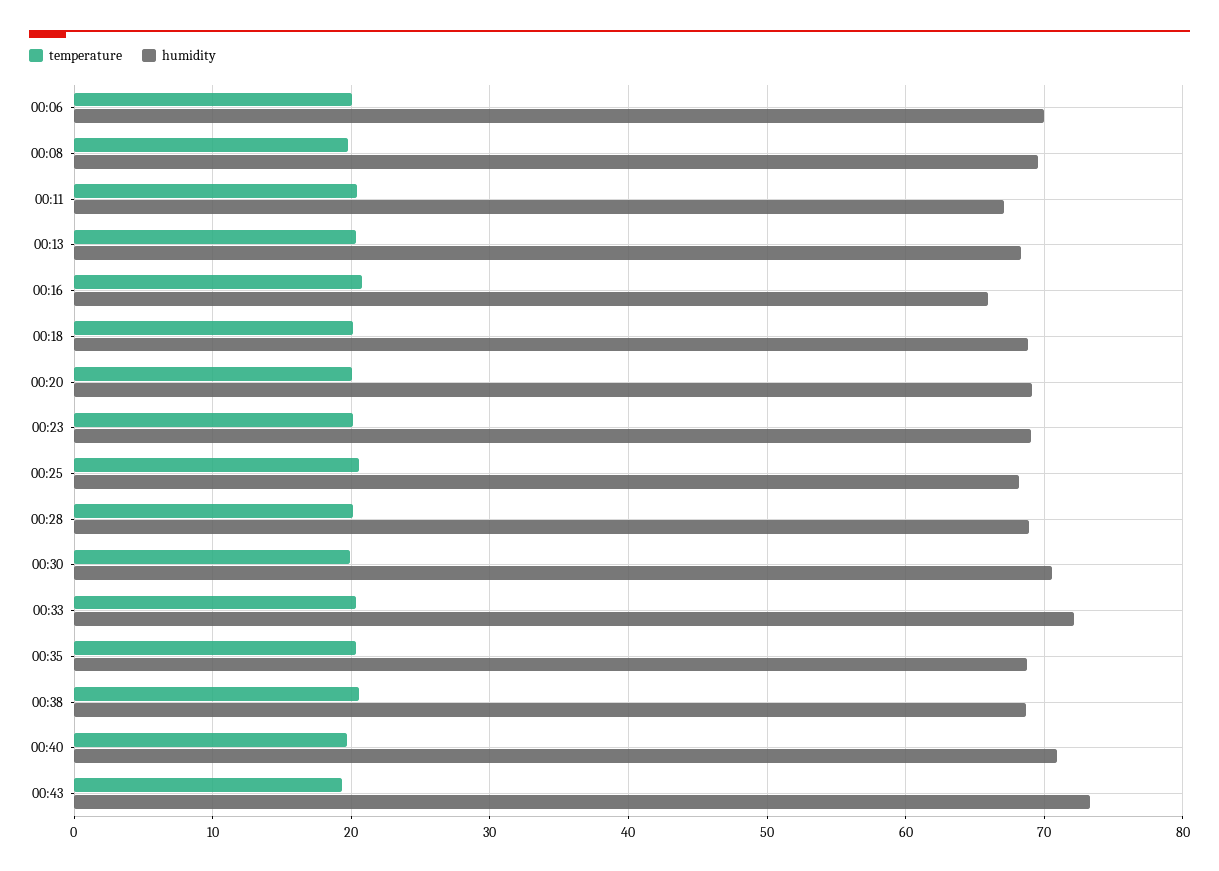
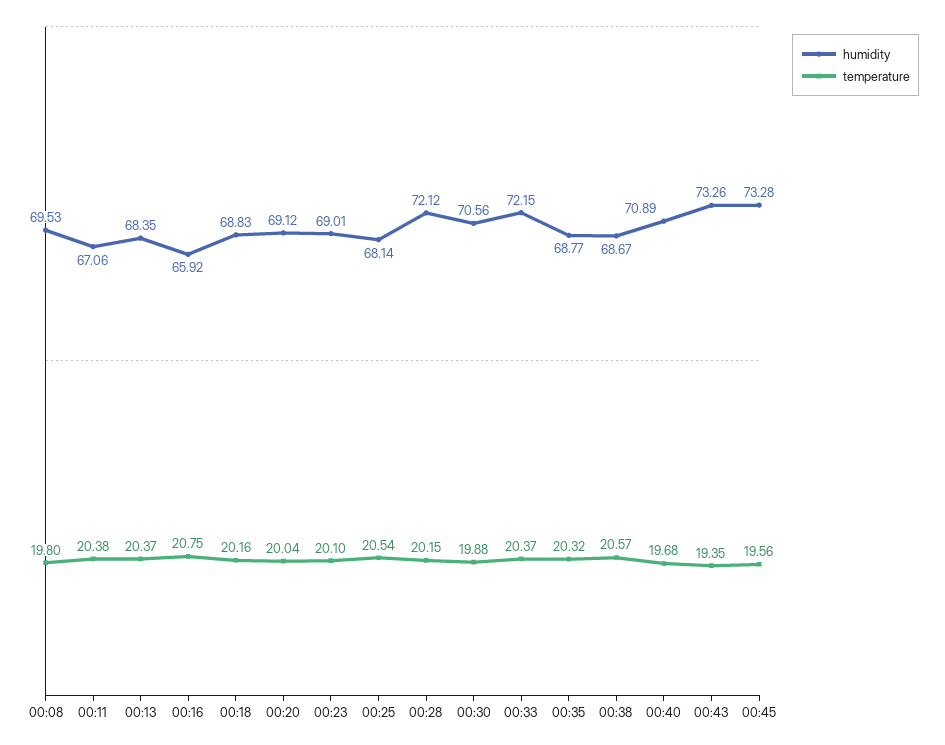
temperature, 00:06: 20 -> none
humidity, 00:06: 70 -> none
humidity, 00:28: 69 -> 72.12
humidity, 00:45: none -> 73.28
temperature, 00:45: none -> 19.56

